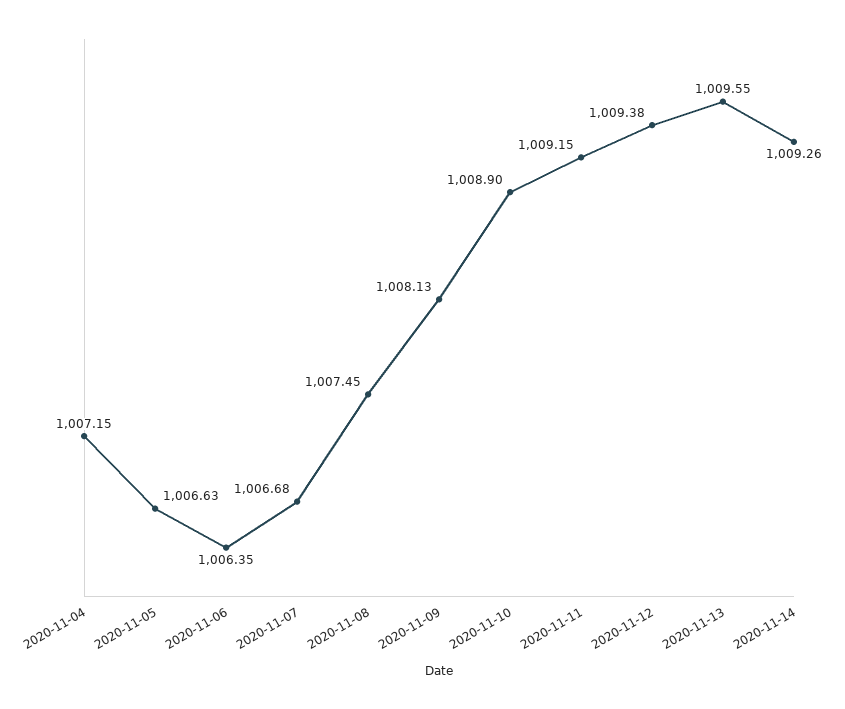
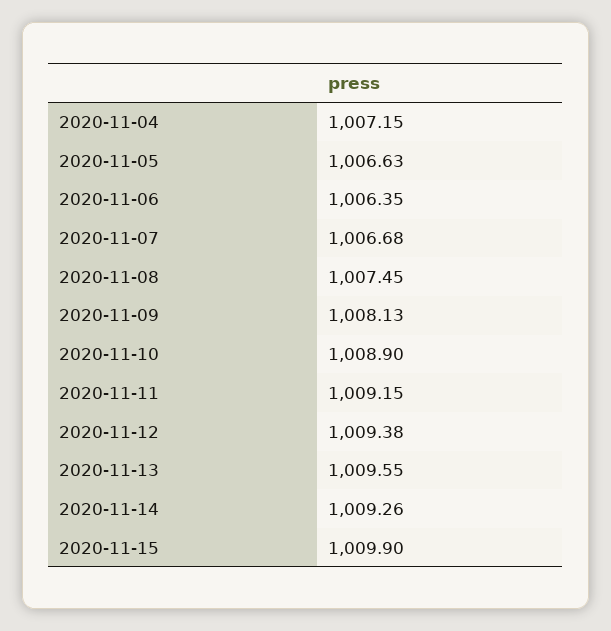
2020-11-15: none -> 1009.9

